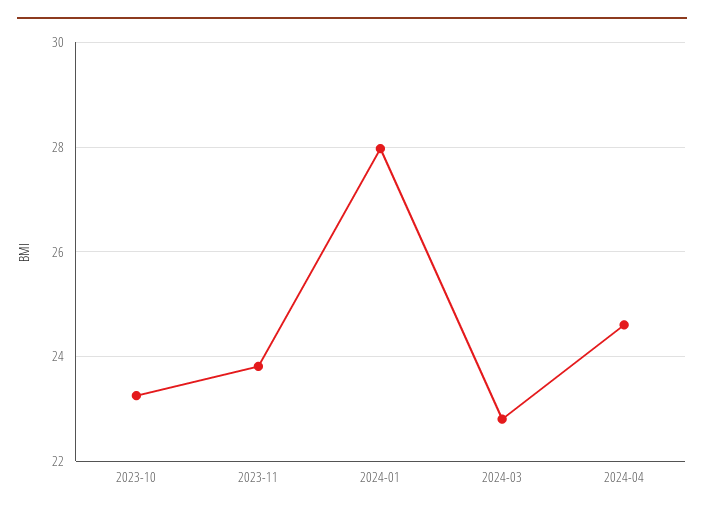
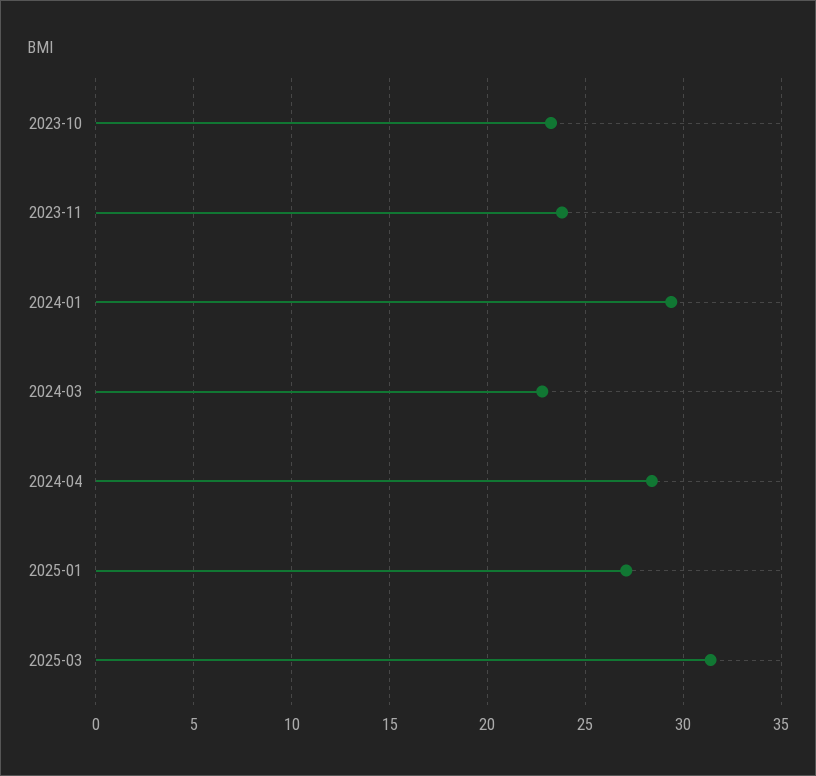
2024-01: 28 -> 29.5
2024-04: 24.6 -> 28.5
2025-01: none -> 27
2025-03: none -> 31.5

